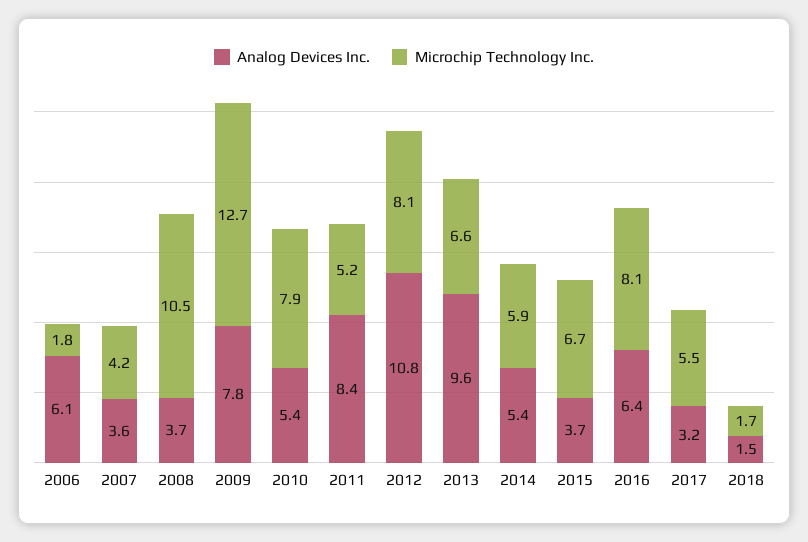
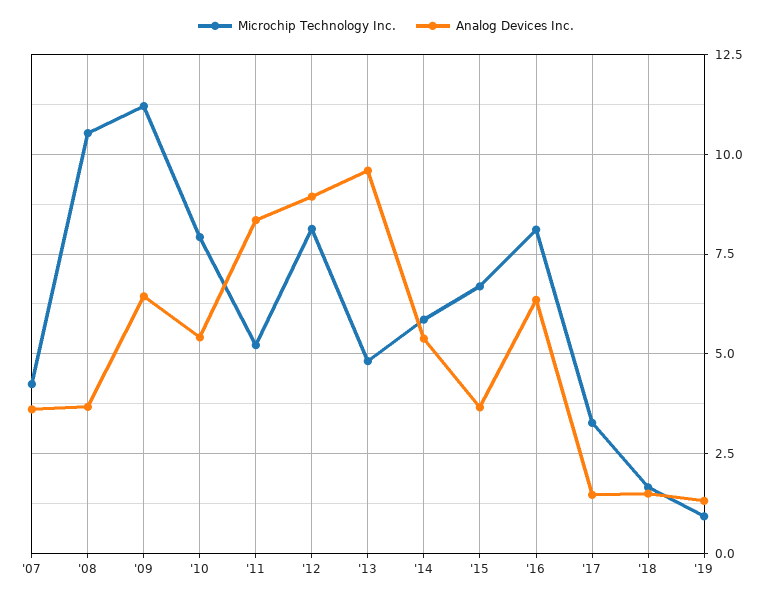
Analog Devices Inc., 2006: 6.1 -> none
Microchip Technology Inc., 2006: 1.8 -> none
Analog Devices Inc., 2009: 7.8 -> 6.5
Microchip Technology Inc., 2009: 12.7 -> 11.25
Analog Devices Inc., 2012: 10.8 -> 9
Microchip Technology Inc., 2013: 6.6 -> 4.75
Analog Devices Inc., 2017: 3.2 -> 1.5
Microchip Technology Inc., 2017: 5.5 -> 3.25
Microchip Technology Inc., '19: none -> 1
Analog Devices Inc., '19: none -> 1.25

